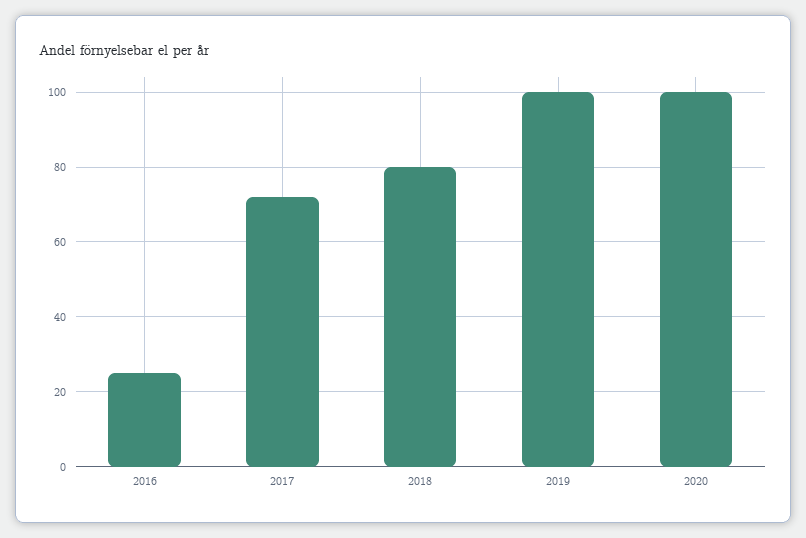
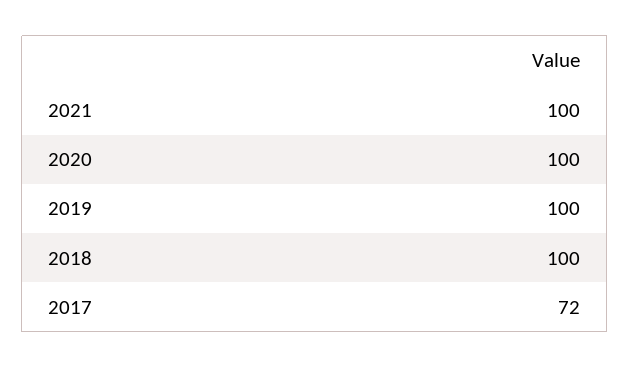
2016: 25 -> none
2018: 80 -> 100
2021: none -> 100

